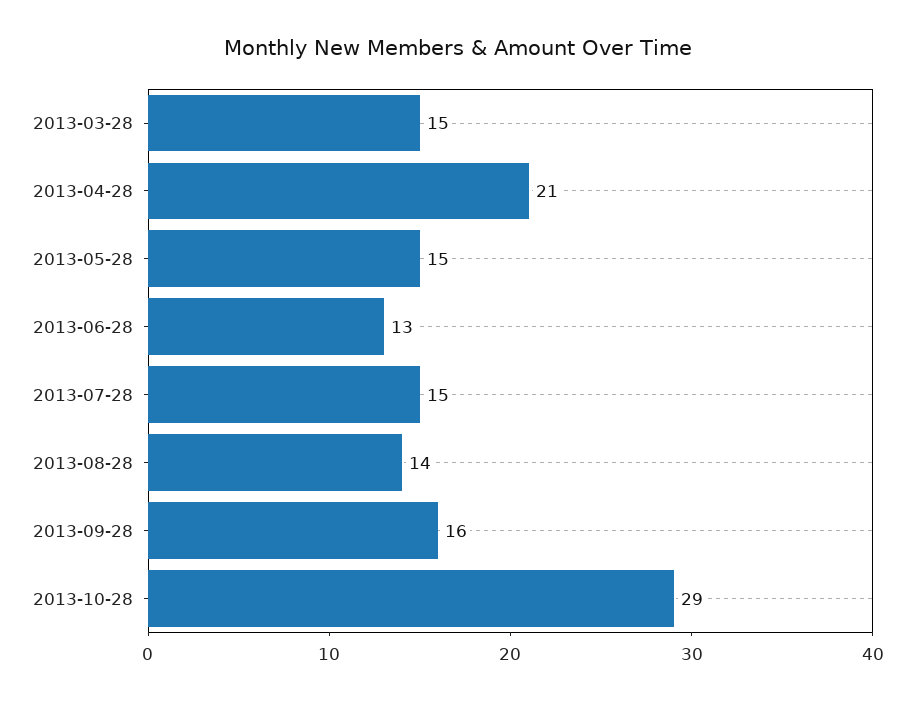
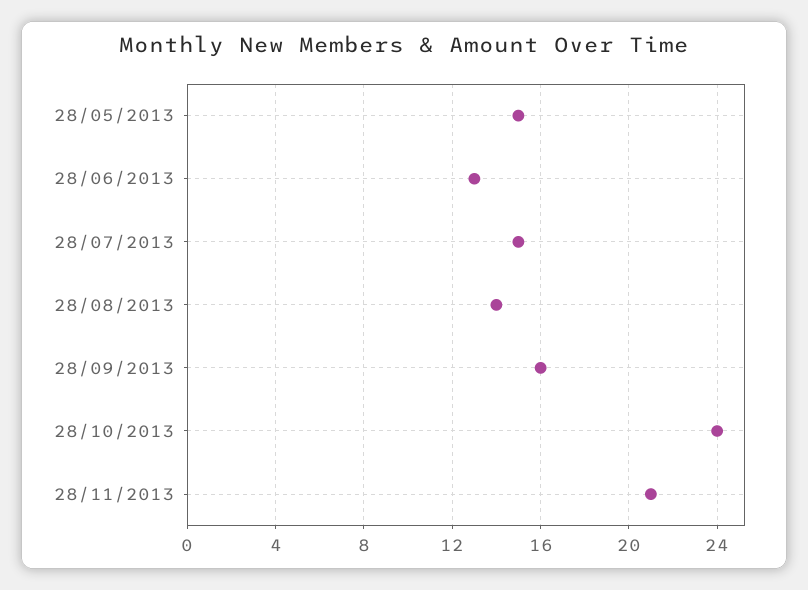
2013-03-28: 15 -> none
2013-04-28: 21 -> none
2013-10-28: 29 -> 24
28/11/2013: none -> 21

